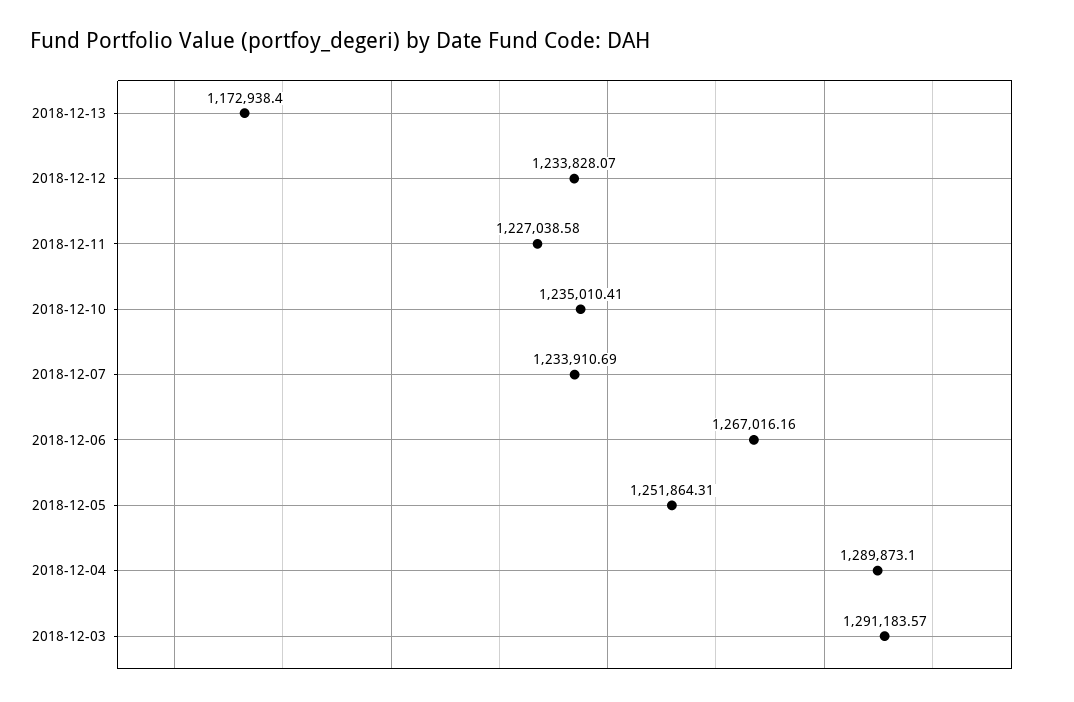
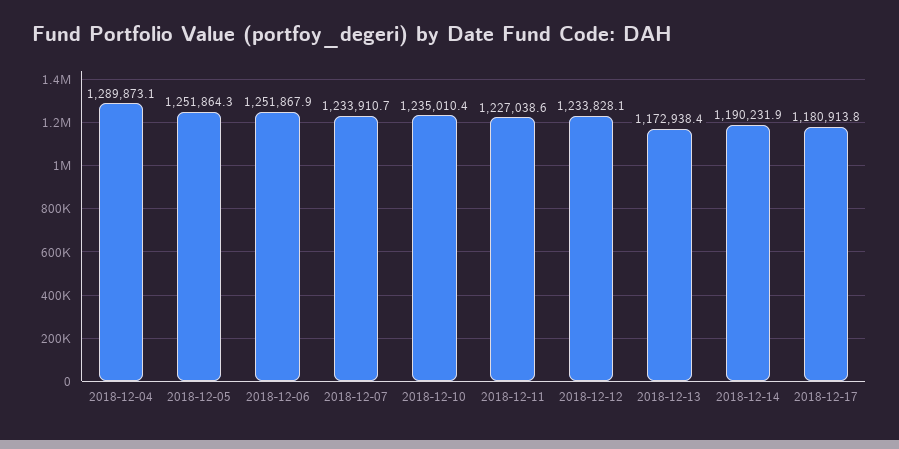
2018-12-06: 1267016.16 -> 1251867.9
2018-12-03: 1291183.57 -> none
2018-12-14: none -> 1190231.9
2018-12-17: none -> 1180913.8

